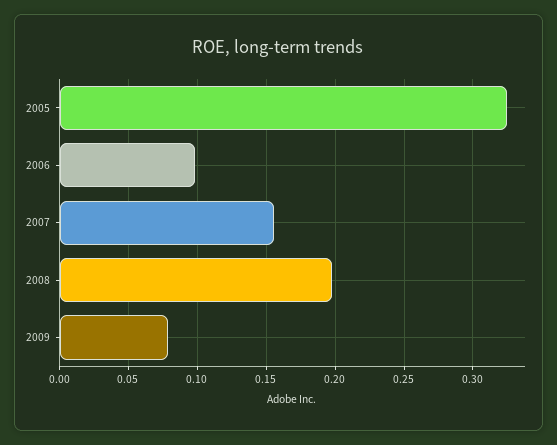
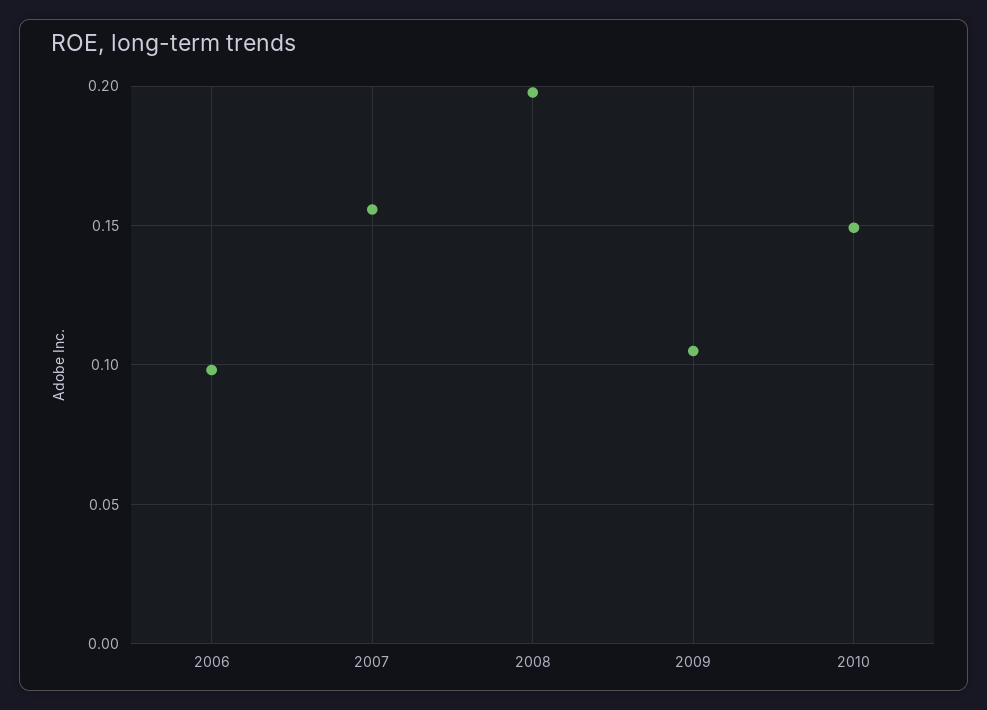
2005: 0.325 -> none
2009: 0.08 -> 0.105
2010: none -> 0.15

